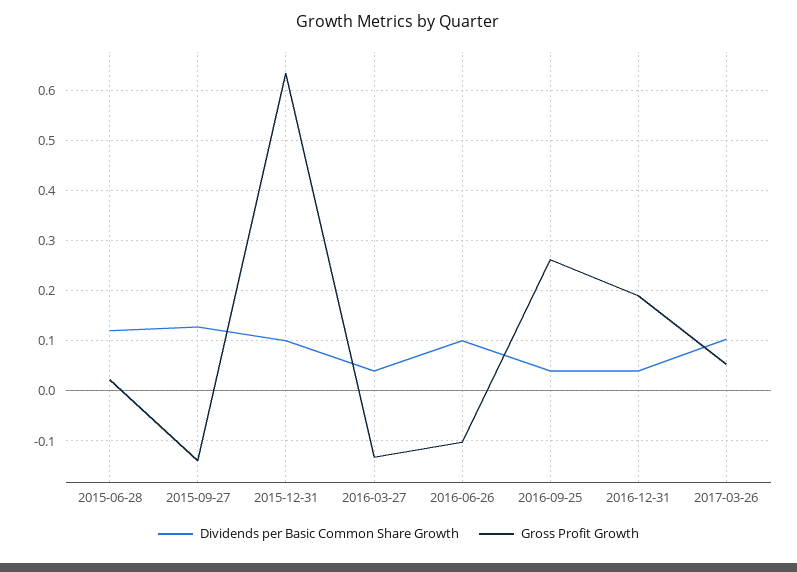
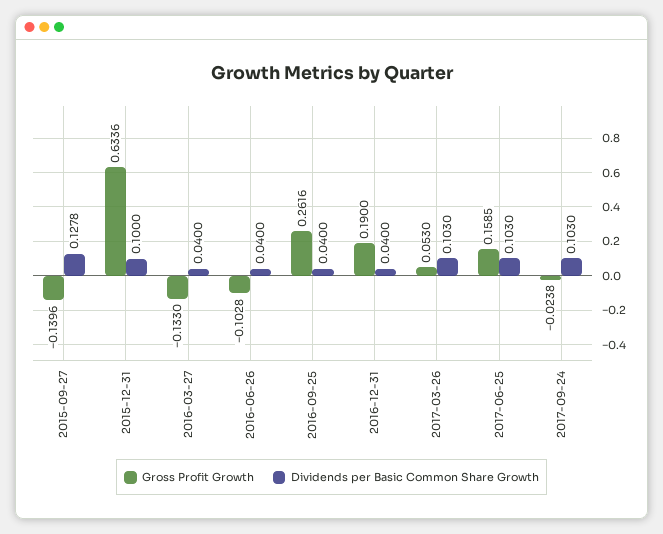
Dividends per Basic Common Share Growth, 2015-06-28: 0.12 -> none
Gross Profit Growth, 2015-06-28: 0.02 -> none
Dividends per Basic Common Share Growth, 2016-06-26: 0.1 -> 0.04
Gross Profit Growth, 2017-06-25: none -> 0.1585
Dividends per Basic Common Share Growth, 2017-06-25: none -> 0.103
Gross Profit Growth, 2017-09-24: none -> -0.0238
Dividends per Basic Common Share Growth, 2017-09-24: none -> 0.103

